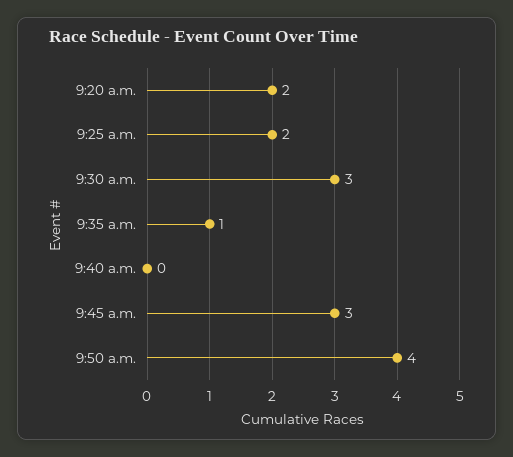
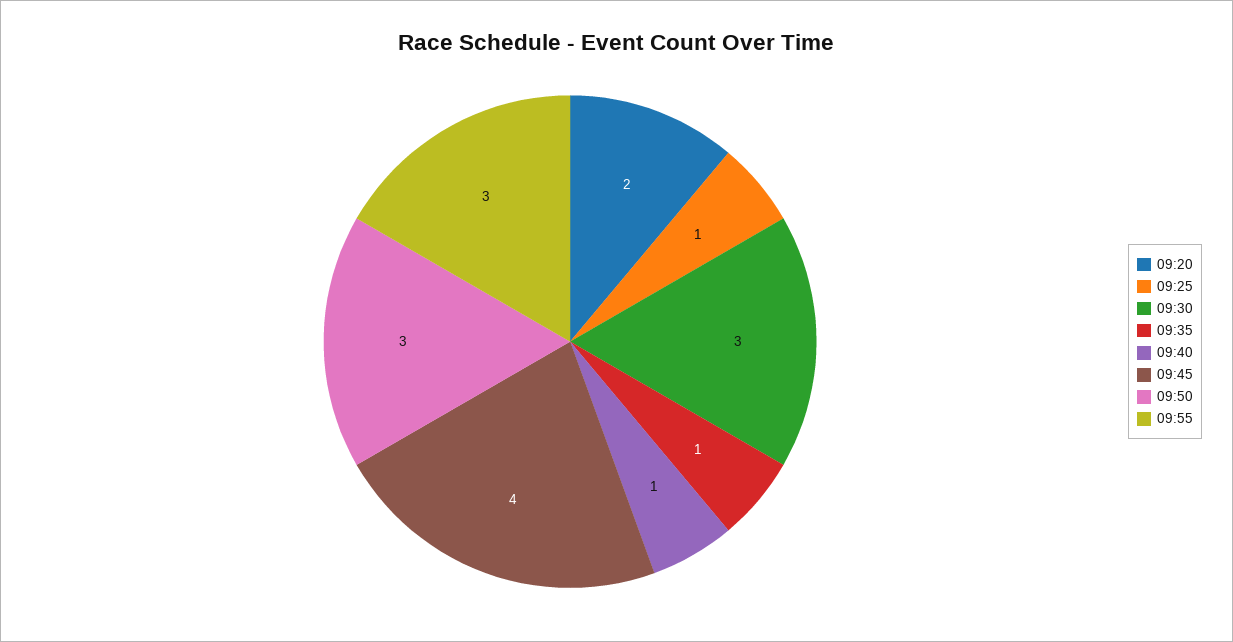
9:25 a.m.: 2 -> 1
9:40 a.m.: 0 -> 1
9:45 a.m.: 3 -> 4
9:50 a.m.: 4 -> 3
09:55: none -> 3

